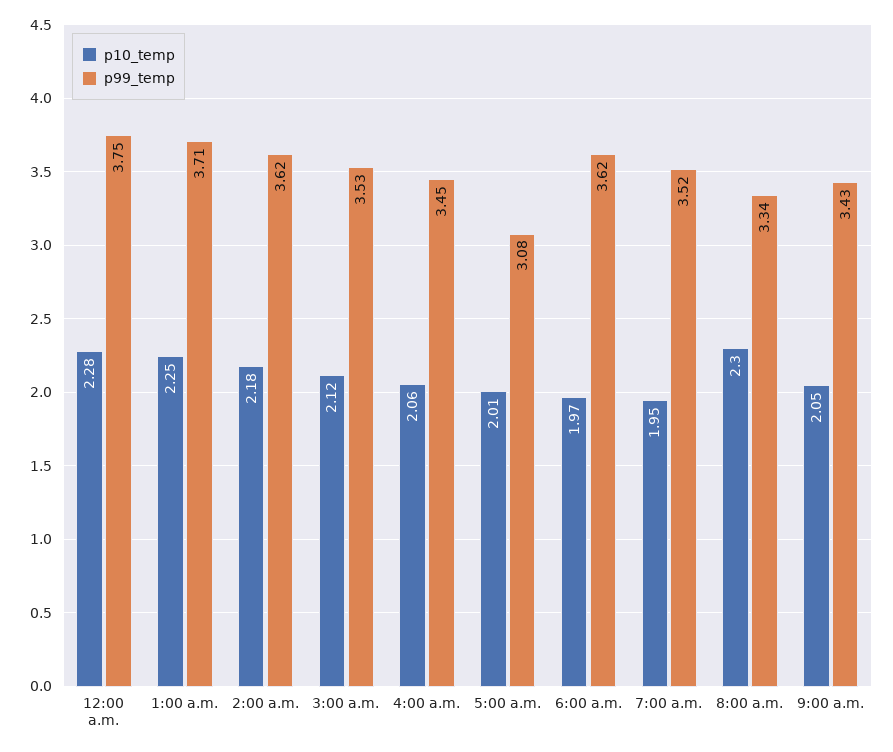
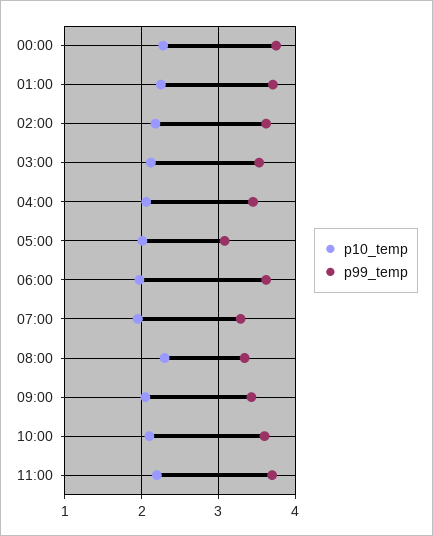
p99_temp, 7:00 a.m.: 3.52 -> 3.3
p10_temp, 10:00: none -> 2.1
p99_temp, 10:00: none -> 3.6
p10_temp, 11:00: none -> 2.2
p99_temp, 11:00: none -> 3.7

